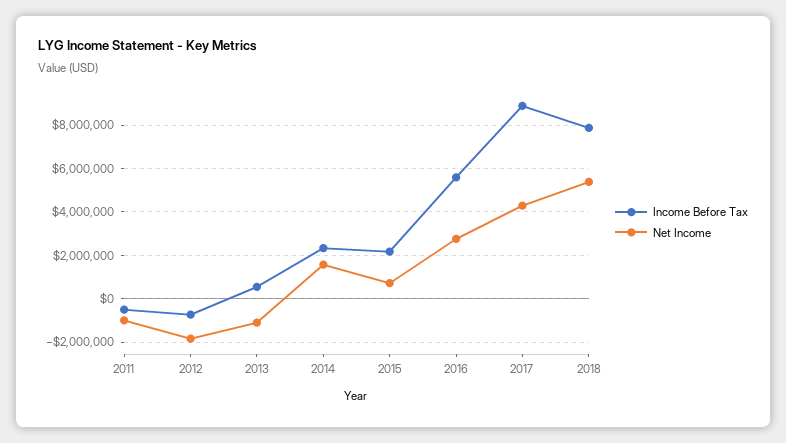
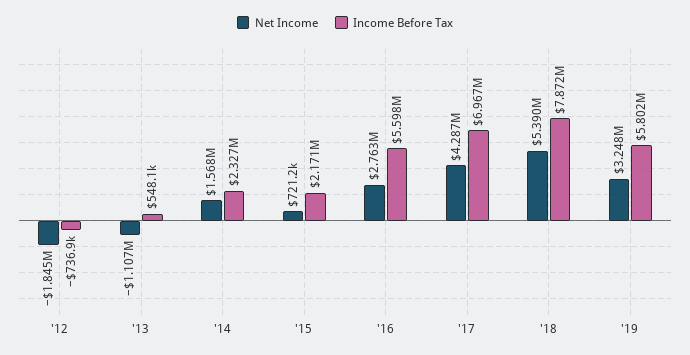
Income Before Tax, 2011: -500000 -> none
Net Income, 2011: -1000000 -> none
Income Before Tax, 2017: 9000000 -> 6967000
Net Income, '19: none -> 3248000
Income Before Tax, '19: none -> 5802000

